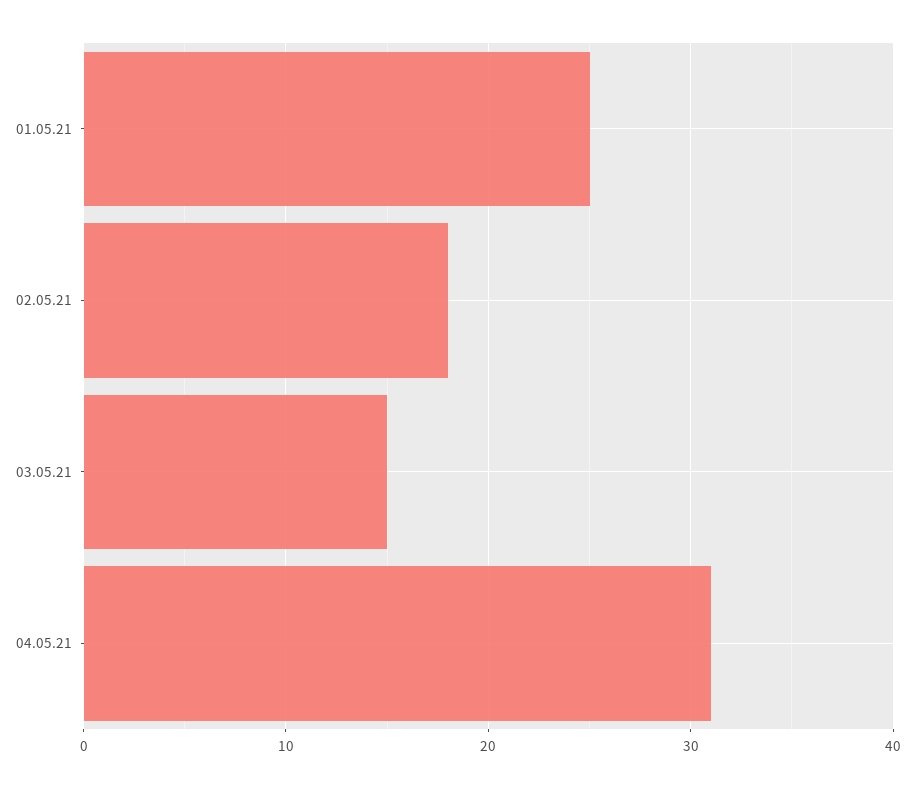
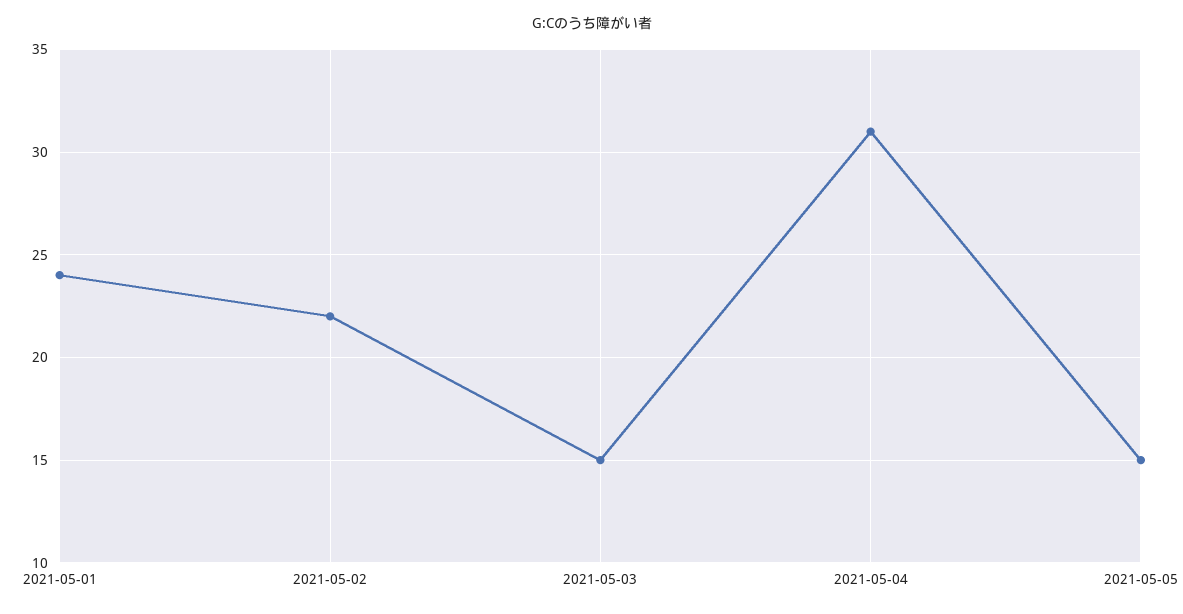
01.05.21: 25 -> 24
02.05.21: 18 -> 22
2021-05-05: none -> 15

